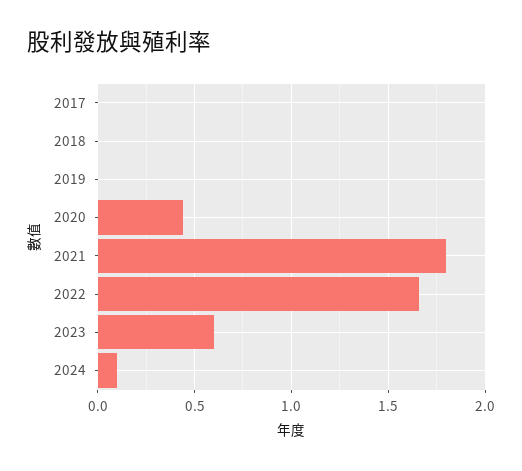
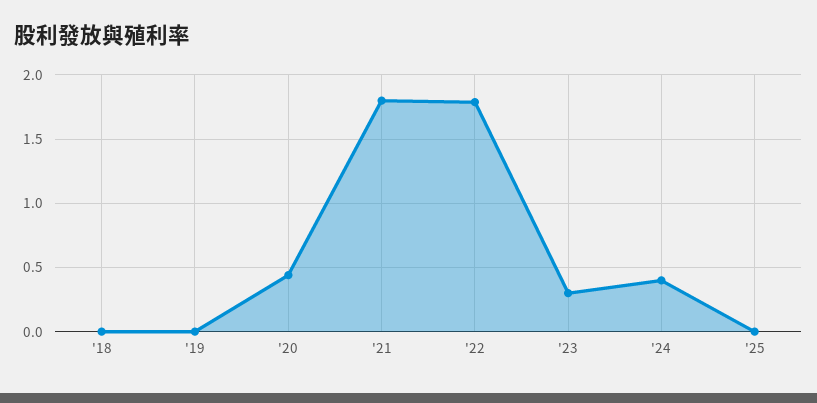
2017: 0 -> none
2022: 1.65 -> 1.8
2023: 0.6 -> 0.3
2024: 0.1 -> 0.4
'25: none -> 0

